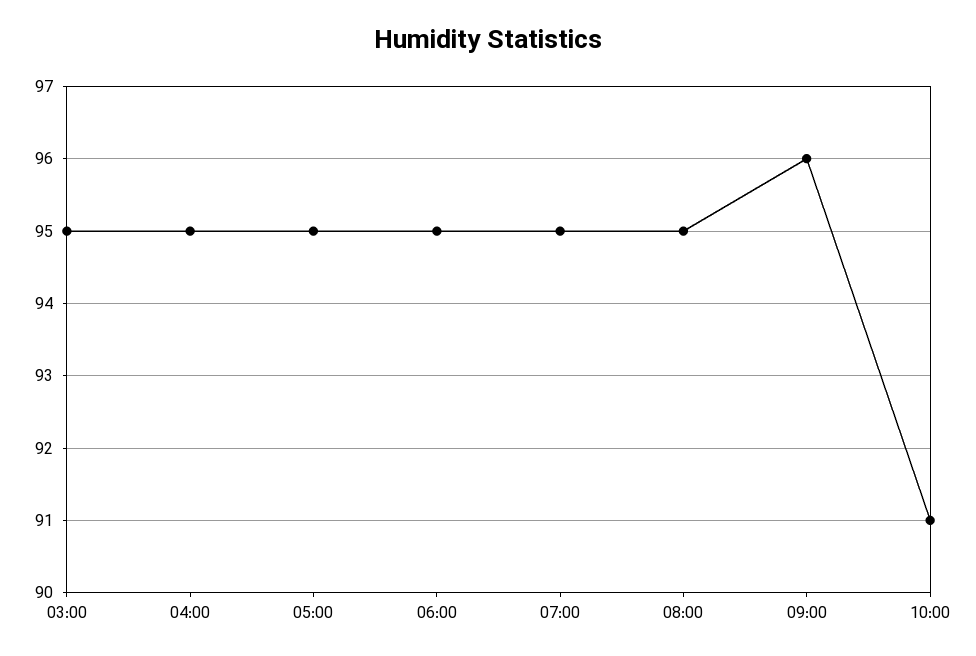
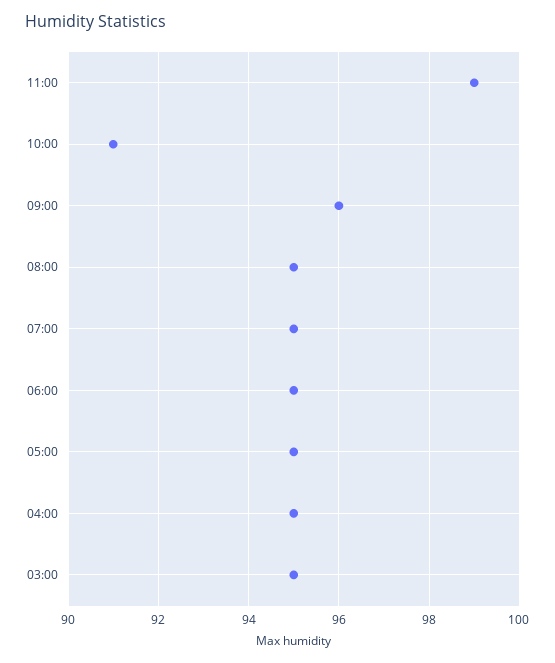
11:00: none -> 99

